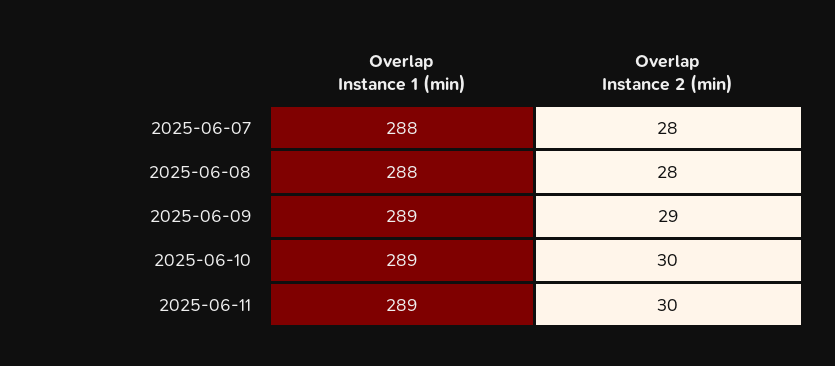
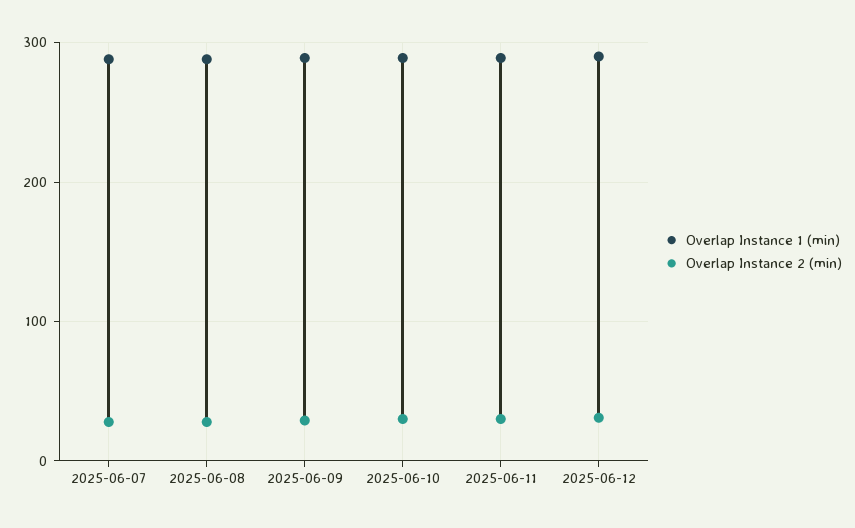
Overlap Instance 1 (min), 2025-06-12: none -> 290
Overlap Instance 2 (min), 2025-06-12: none -> 30

